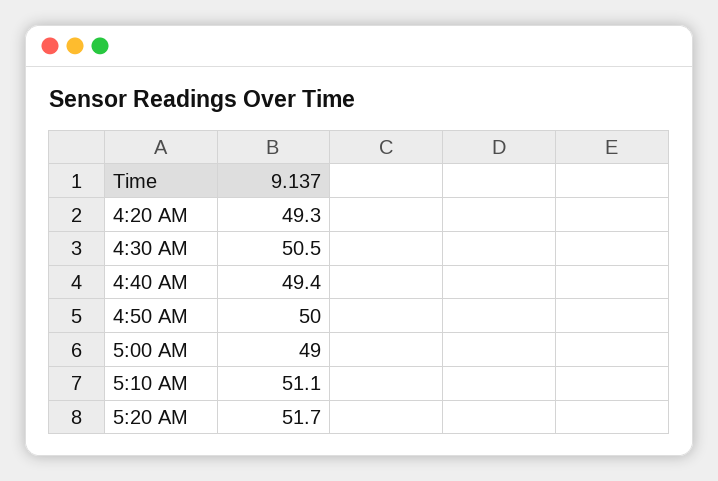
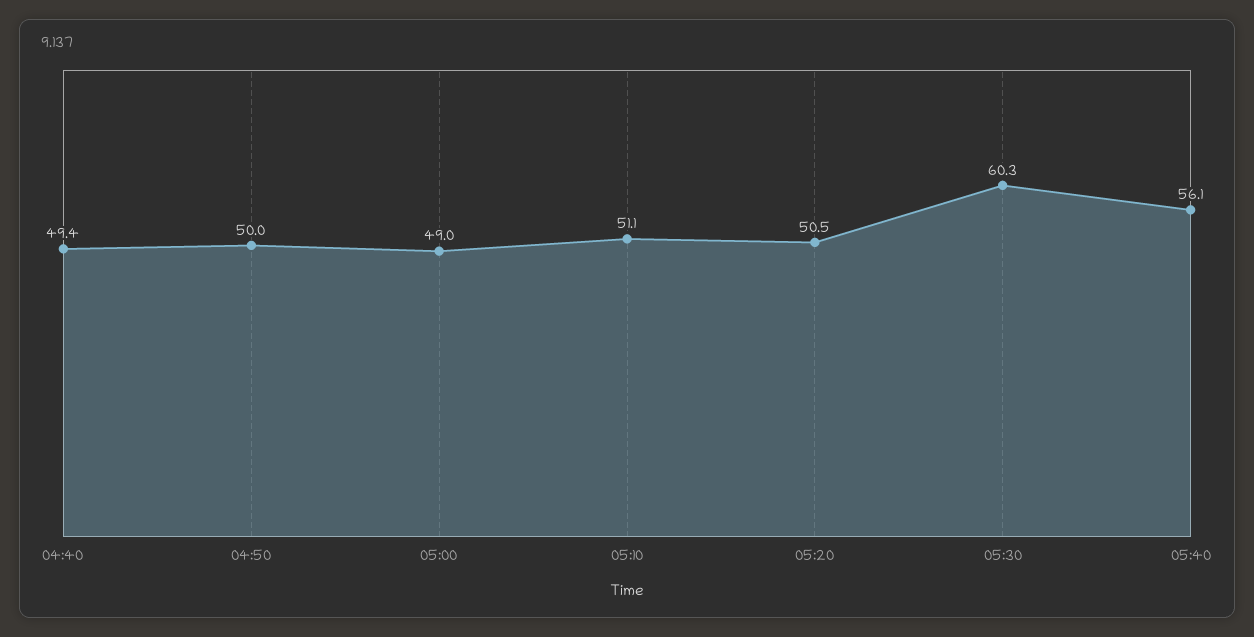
4:20 AM: 49.3 -> none
4:30 AM: 50.5 -> none
5:20 AM: 51.7 -> 50.5
05:30: none -> 60.3
05:40: none -> 56.1

